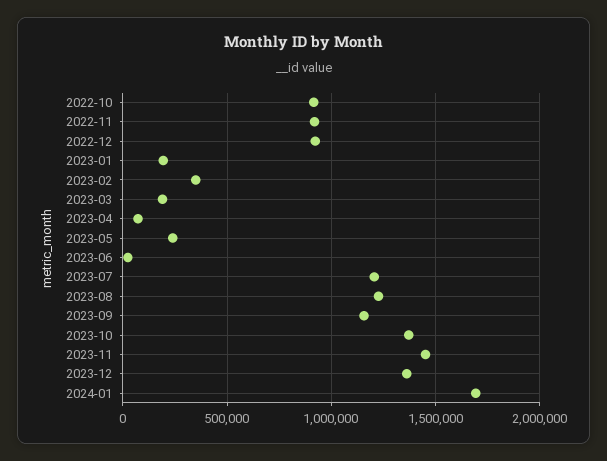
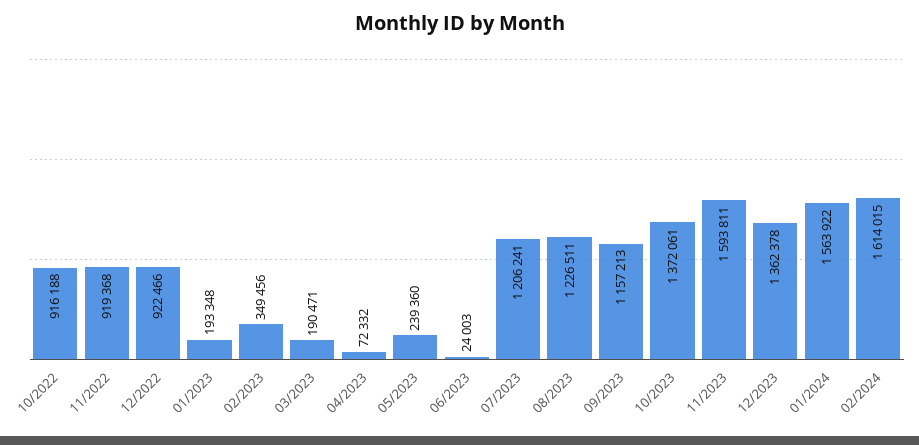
2023-11: 1450000 -> 1593811
2024-01: 1700000 -> 1563922
02/2024: none -> 1614015

